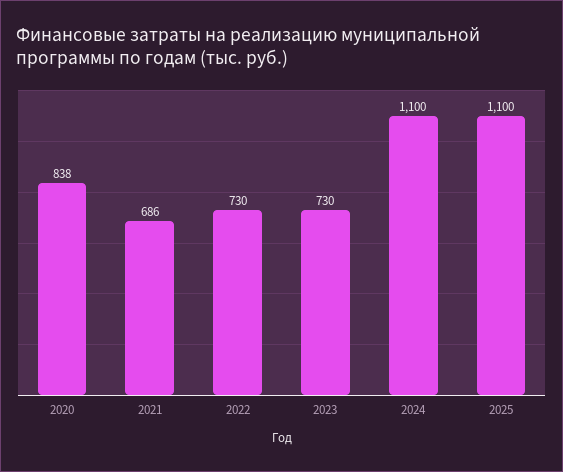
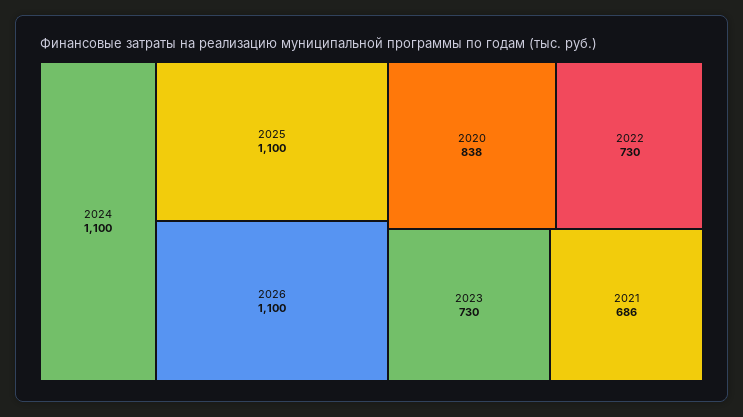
2026: none -> 1100

